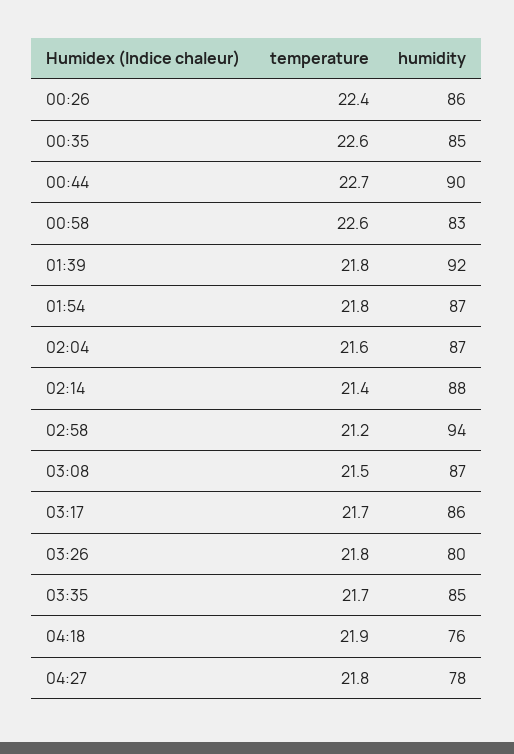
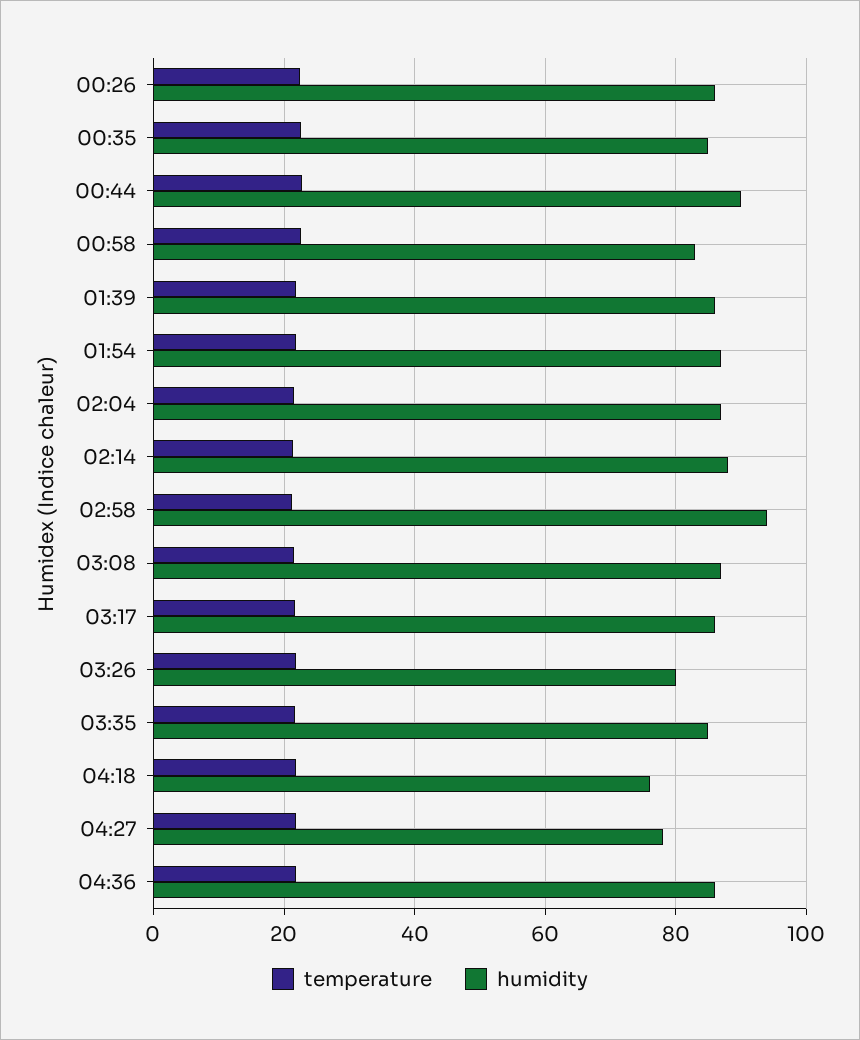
humidity, 01:39: 92 -> 86
temperature, 04:36: none -> 22
humidity, 04:36: none -> 86

